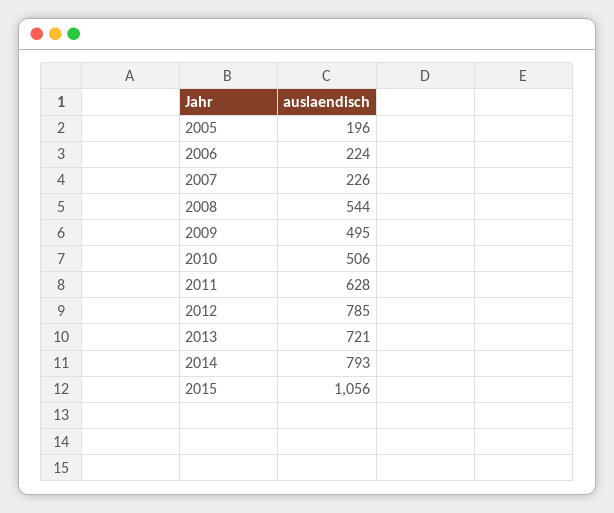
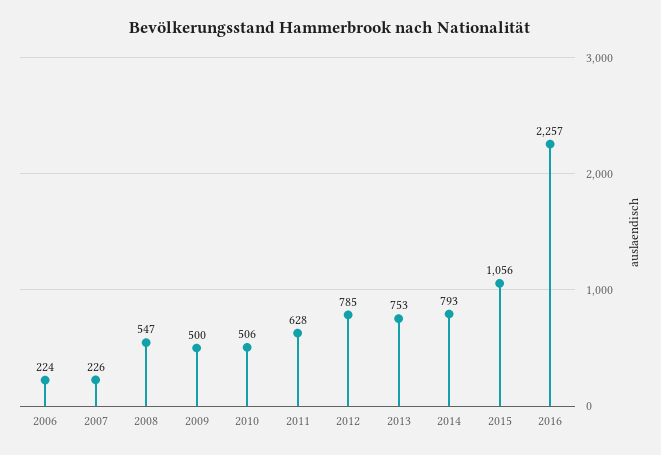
2005: 196 -> none
2008: 544 -> 547
2009: 495 -> 500
2013: 721 -> 753
2016: none -> 2257

